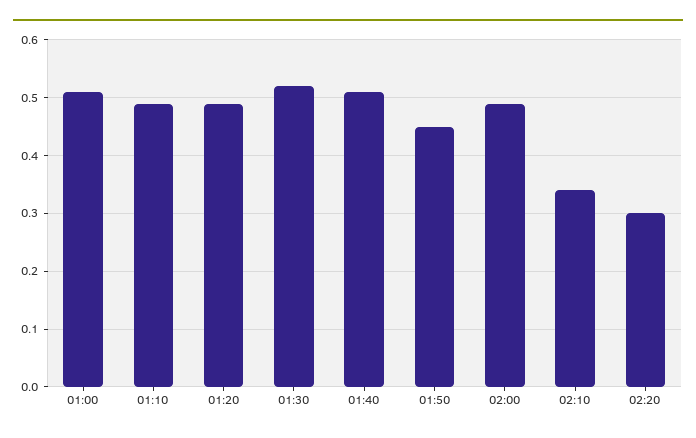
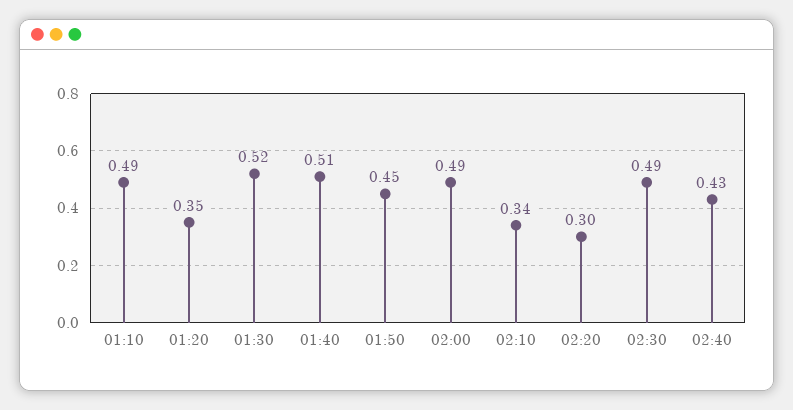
01:00: 0.5 -> none
01:20: 0.5 -> 0.35
02:30: none -> 0.49
02:40: none -> 0.43

